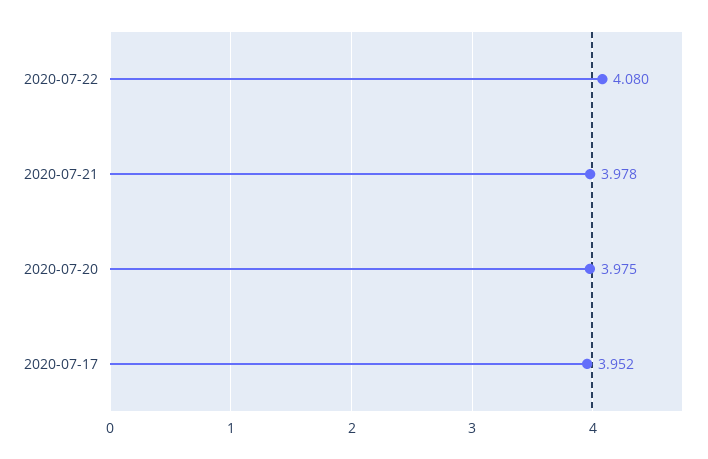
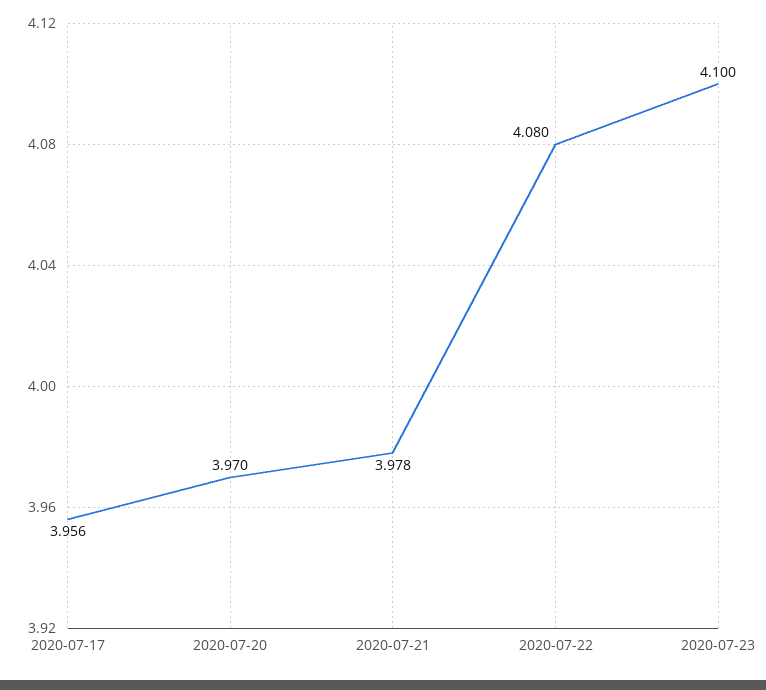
2020-07-20: 3.975 -> 3.97
2020-07-17: 3.952 -> 3.956
2020-07-23: none -> 4.1

